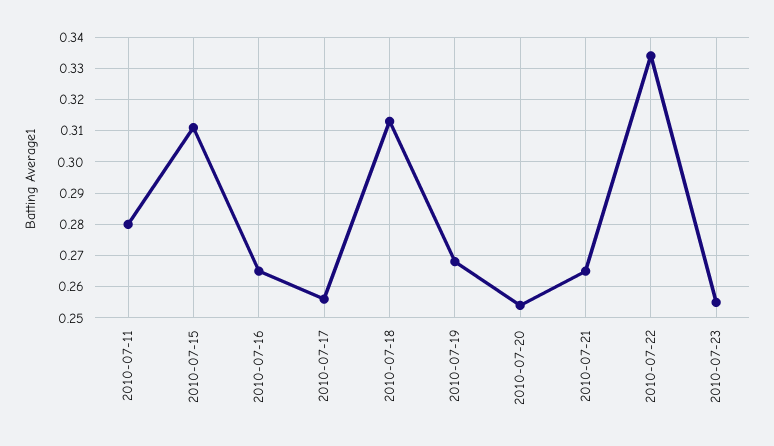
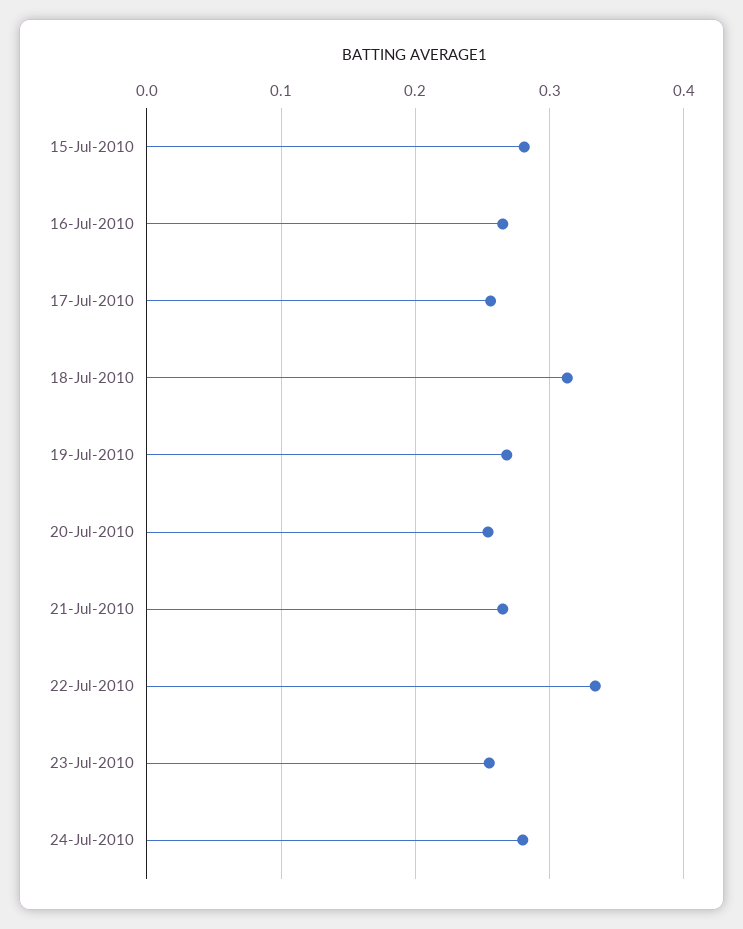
2010-07-11: 0.28 -> none
2010-07-15: 0.31 -> 0.28
24-Jul-2010: none -> 0.28

